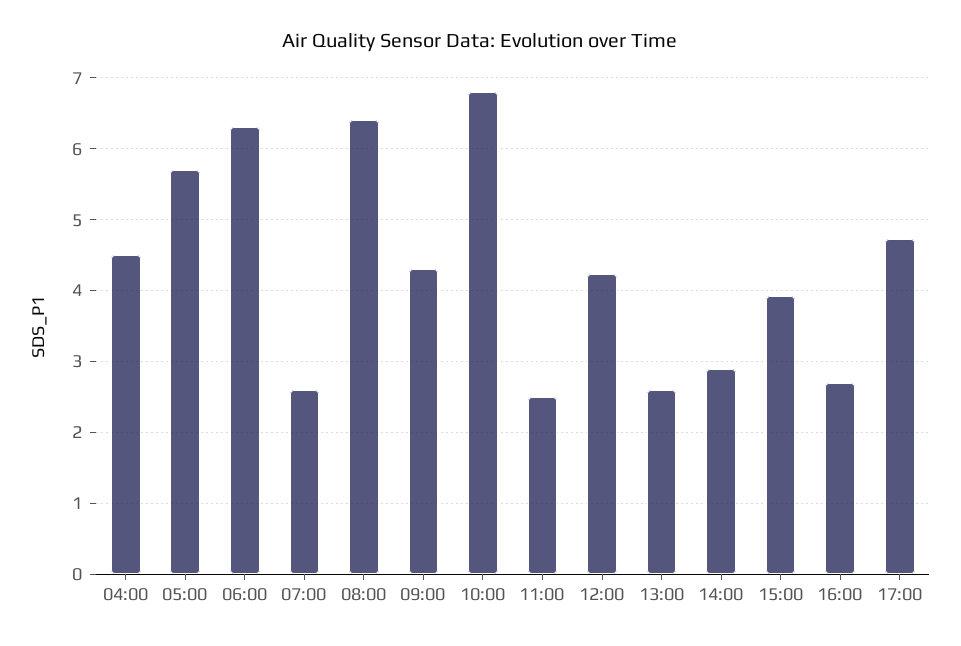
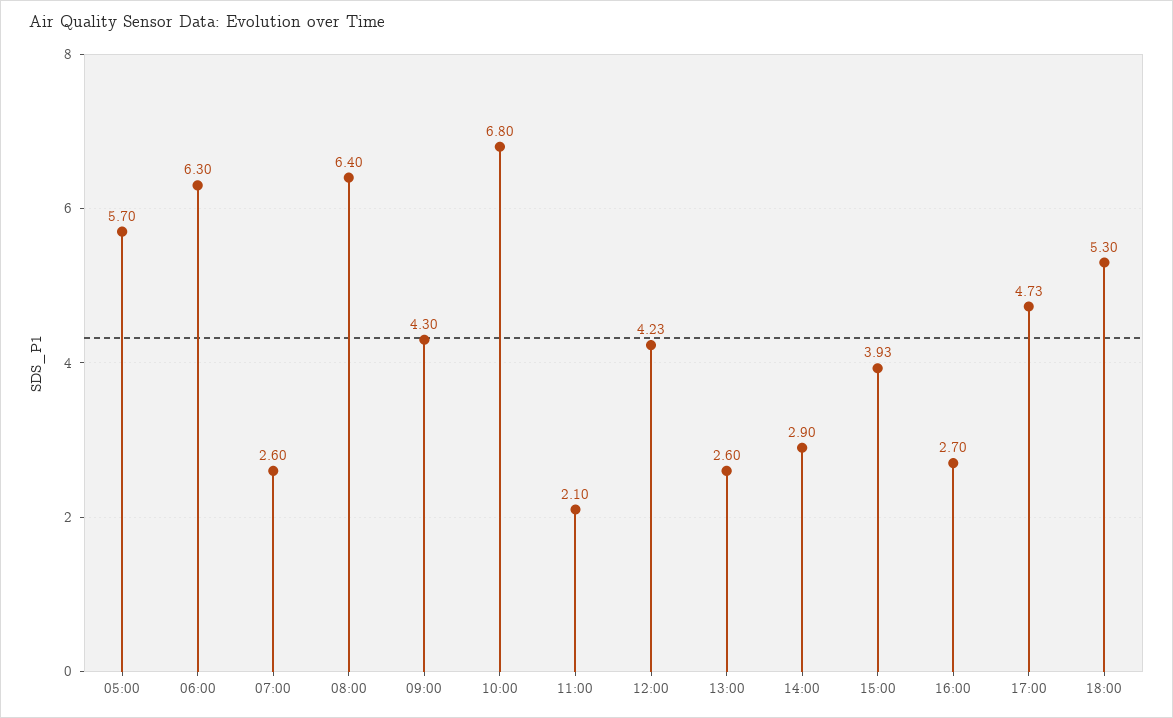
04:00: 4.5 -> none
11:00: 2.5 -> 2.1
18:00: none -> 5.3

